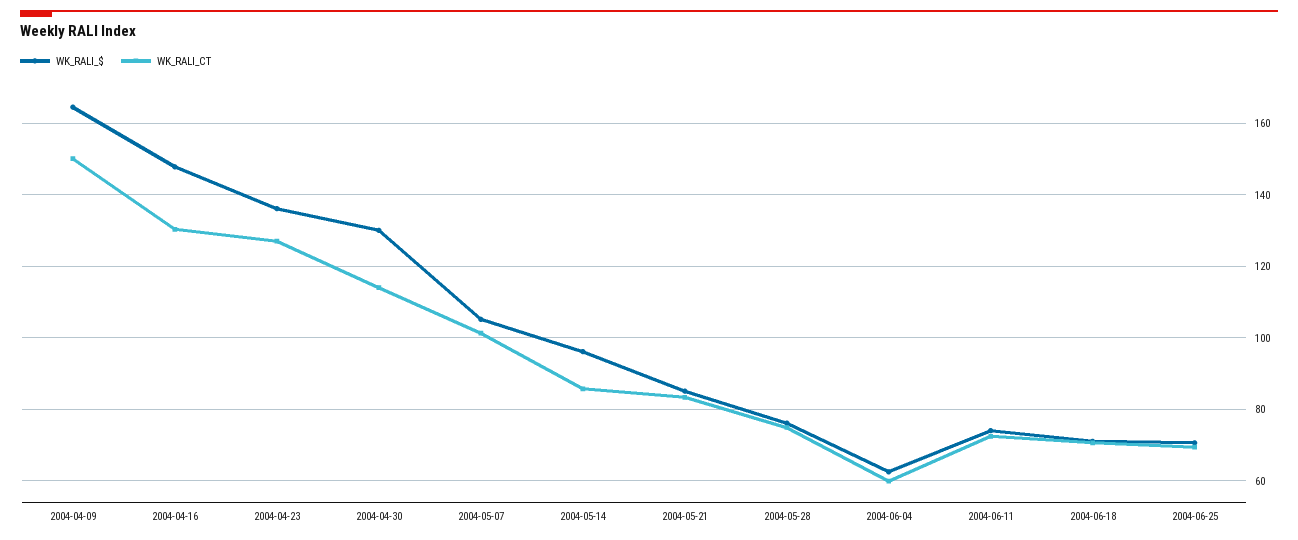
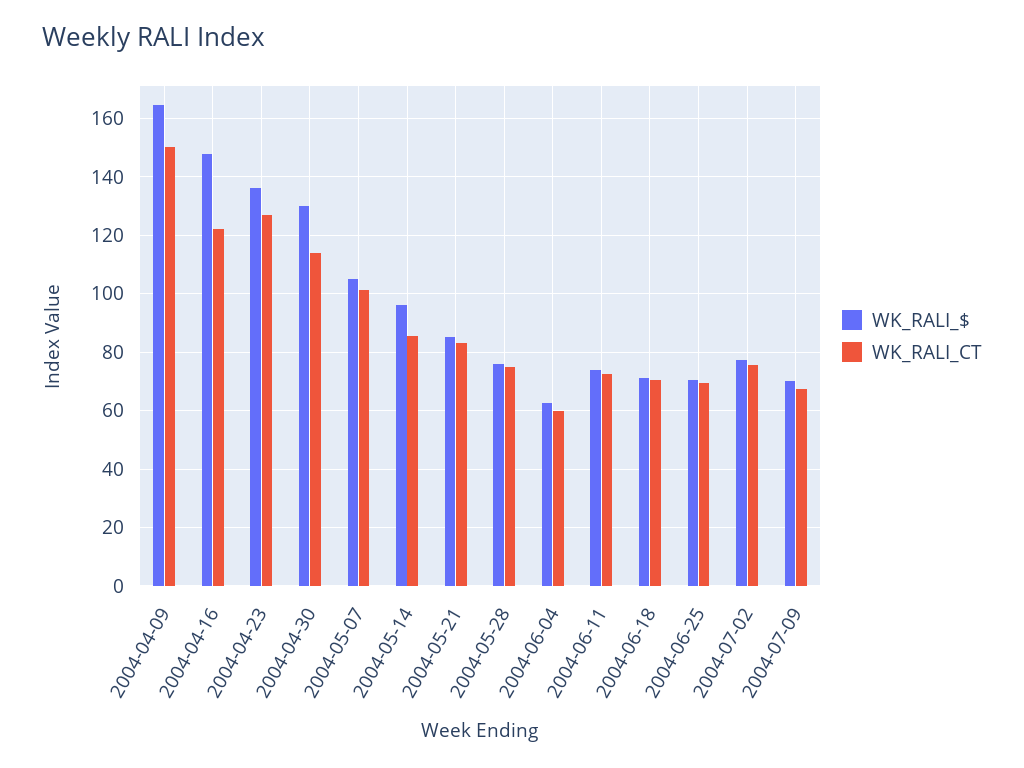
WK_RALI_CT, 2004-04-16: 130 -> 122.5
WK_RALI_$, 2004-07-02: none -> 77.5
WK_RALI_CT, 2004-07-02: none -> 75
WK_RALI_$, 2004-07-09: none -> 70
WK_RALI_CT, 2004-07-09: none -> 67.5

